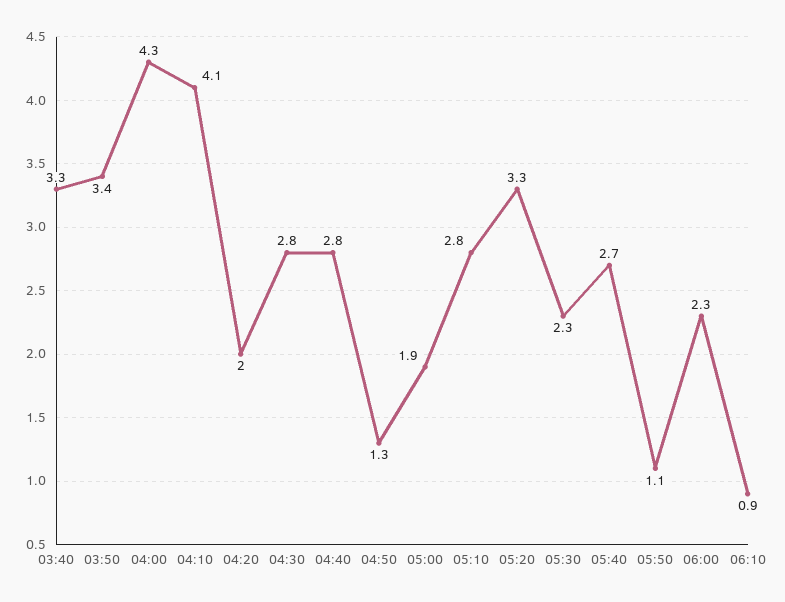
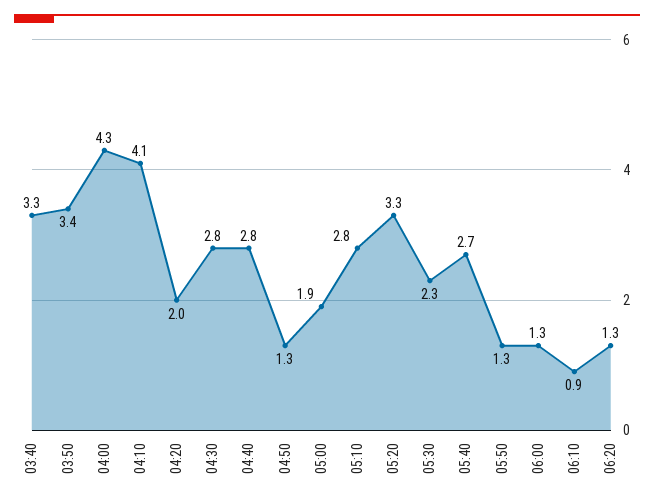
05:50: 1.1 -> 1.3
06:00: 2.3 -> 1.3
06:20: none -> 1.3

